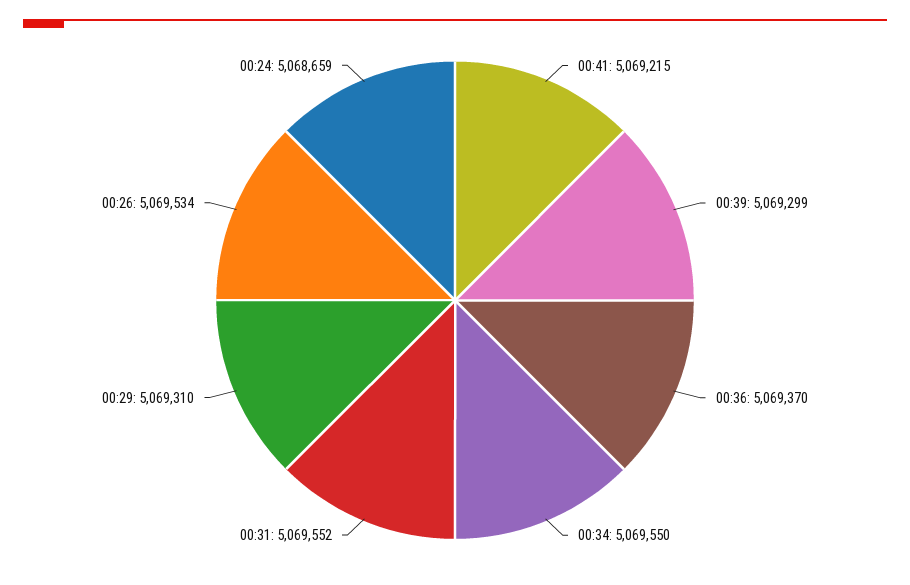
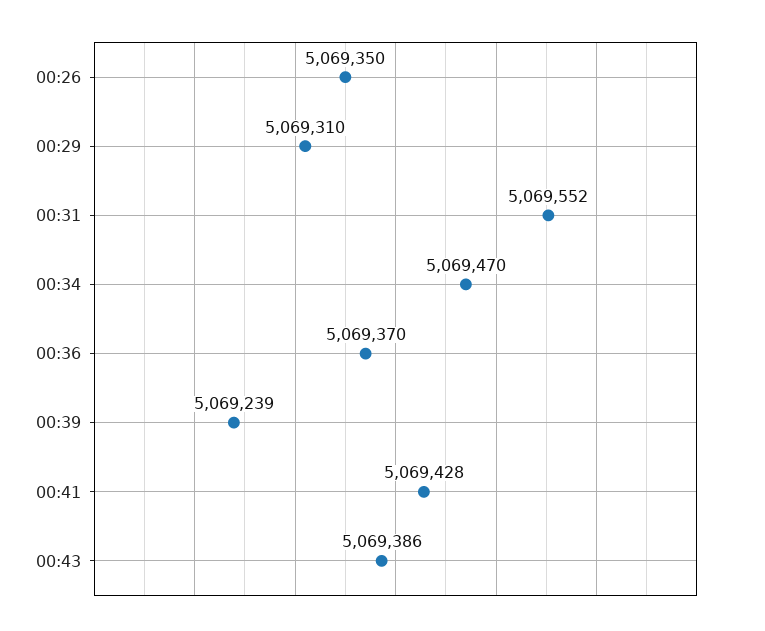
00:41: 5069215 -> 5069428
00:39: 5069299 -> 5069239
00:34: 5069550 -> 5069470
00:26: 5069534 -> 5069350
00:24: 5068659 -> none
00:43: none -> 5069386

